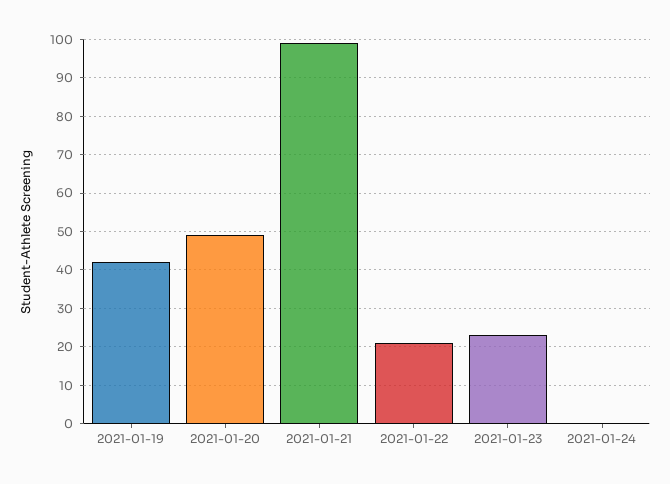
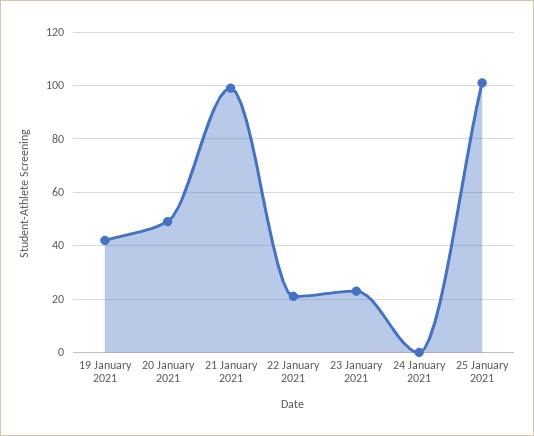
25 January 2021: none -> 100

